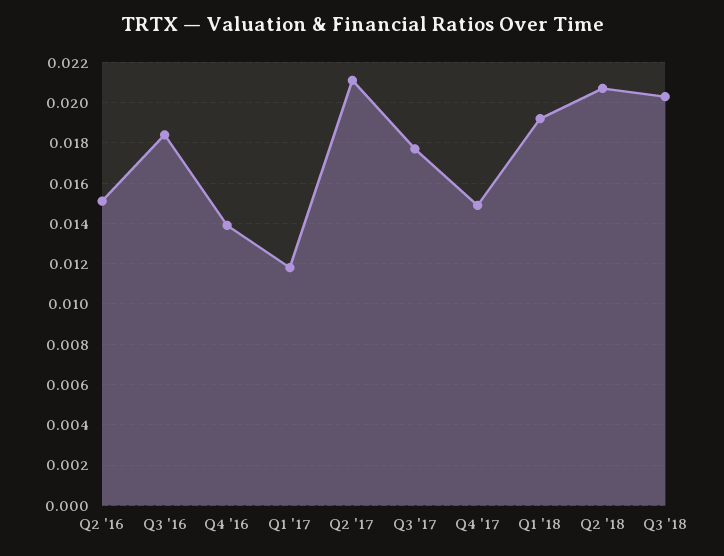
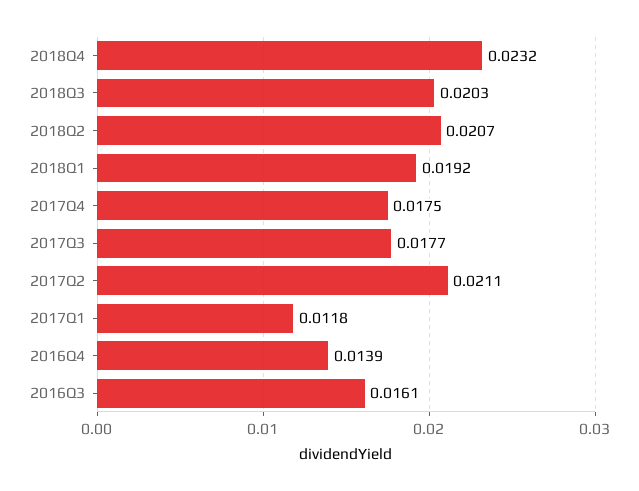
Q2 '16: 0.015 -> none
Q3 '16: 0.0185 -> 0.0161
Q4 '17: 0.015 -> 0.0175
2018Q4: none -> 0.0232

